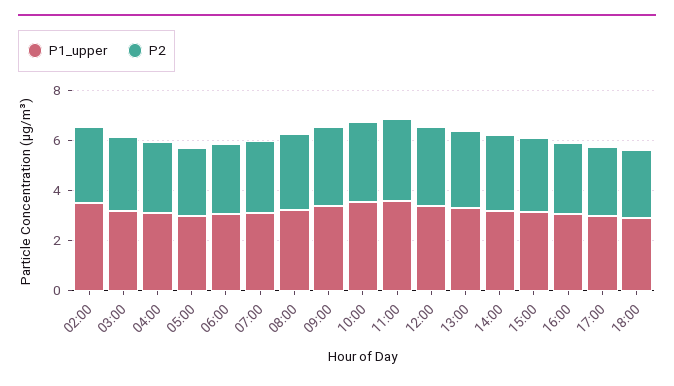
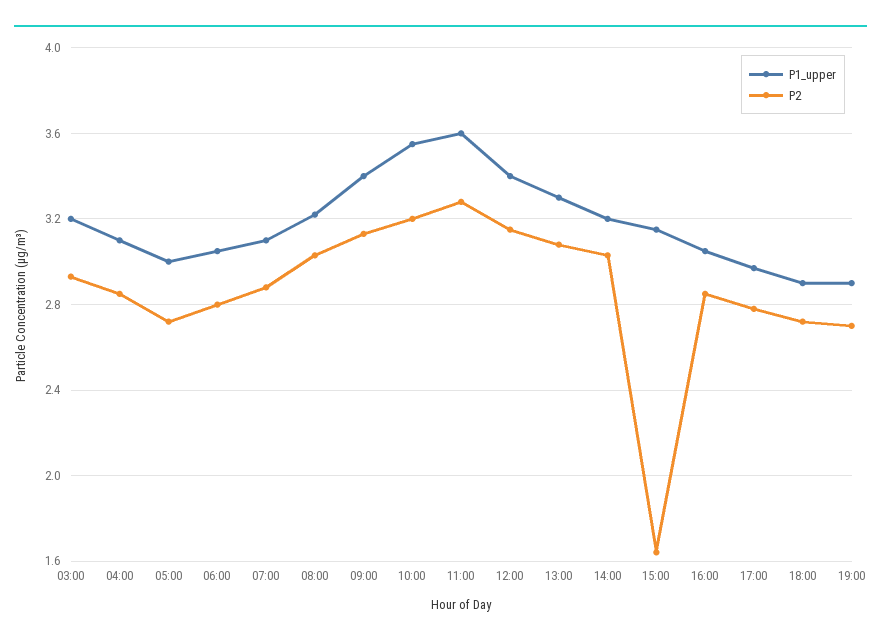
P1_upper, 02:00: 3.5 -> none
P2, 02:00: 3 -> none
P2, 15:00: 3 -> 1.65
P1_upper, 19:00: none -> 2.9
P2, 19:00: none -> 2.7

